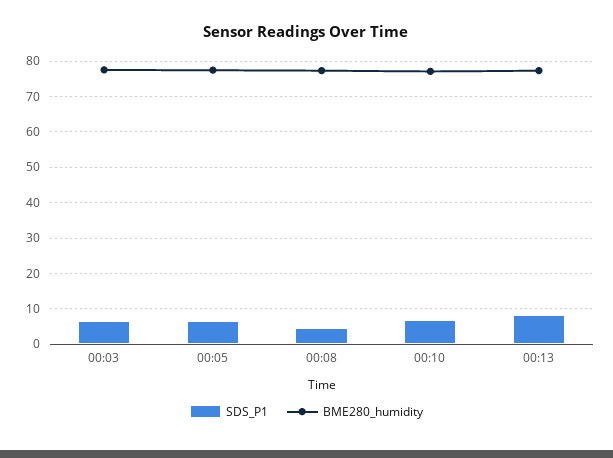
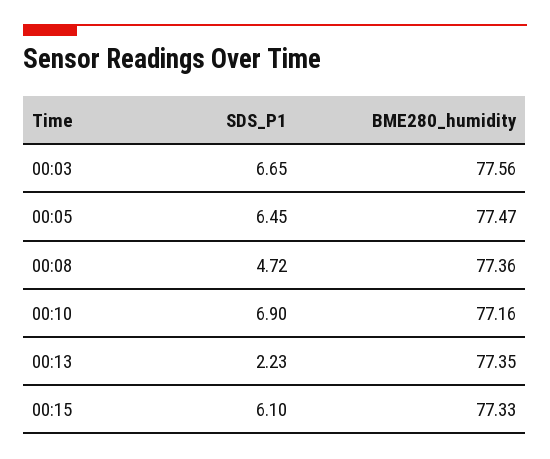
SDS_P1, 00:13: 8 -> 2.23
SDS_P1, 00:15: none -> 6.1
BME280_humidity, 00:15: none -> 77.33

